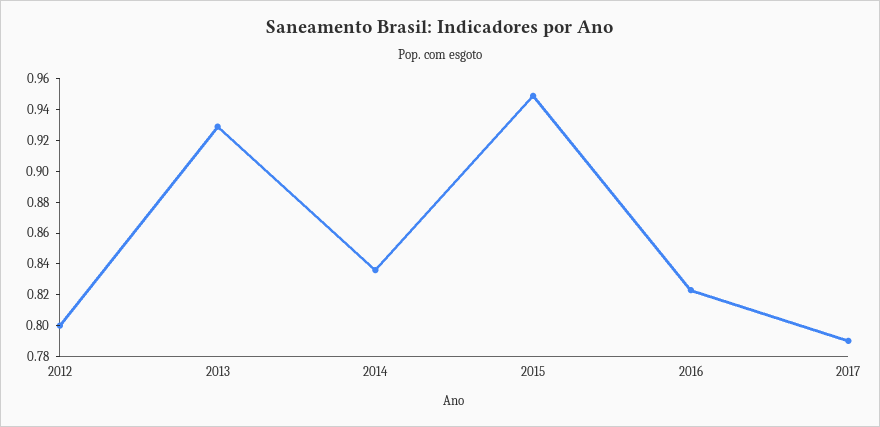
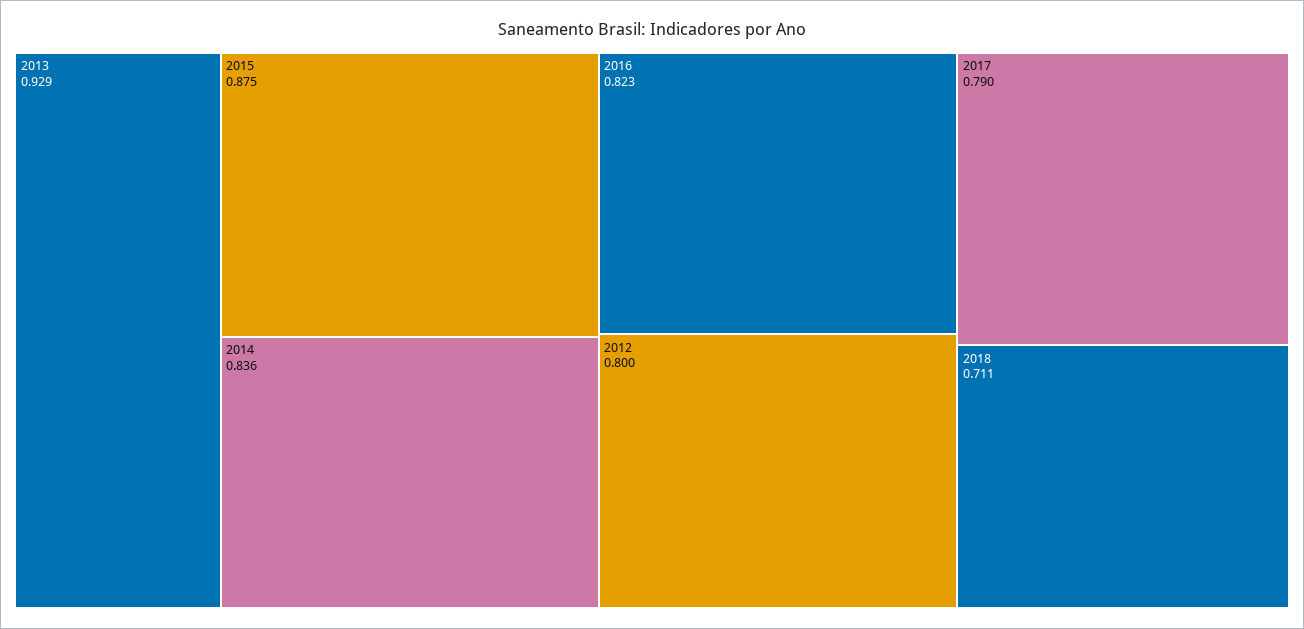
2015: 0.95 -> 0.875
2018: none -> 0.711

